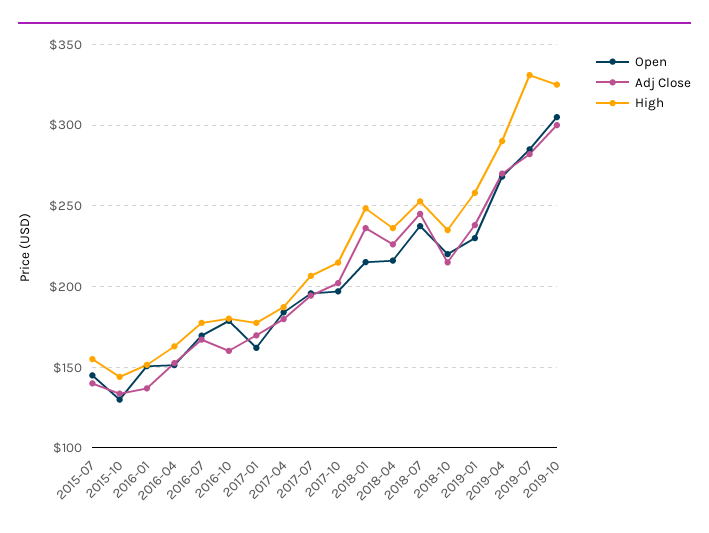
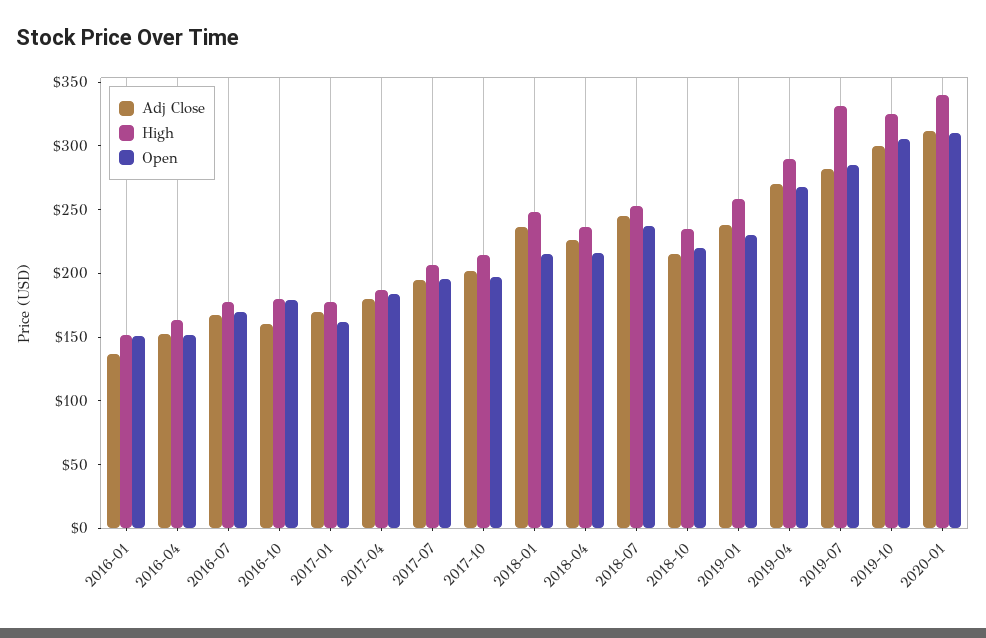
Open, 2015-07: 145 -> none
Adj Close, 2015-07: 140 -> none
High, 2015-07: 155 -> none
Open, 2015-10: 130 -> none
Adj Close, 2015-10: 135 -> none
High, 2015-10: 145 -> none
Adj Close, 2020-01: none -> 310
High, 2020-01: none -> 340
Open, 2020-01: none -> 310

